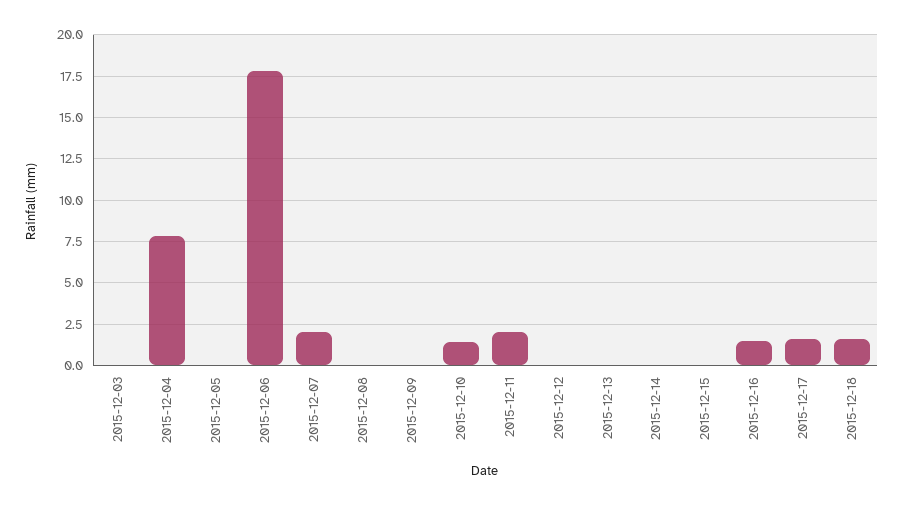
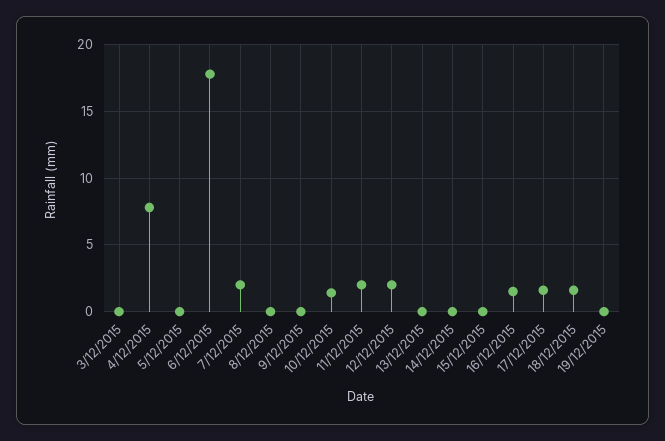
2015-12-12: 0 -> 2
19/12/2015: none -> 0

